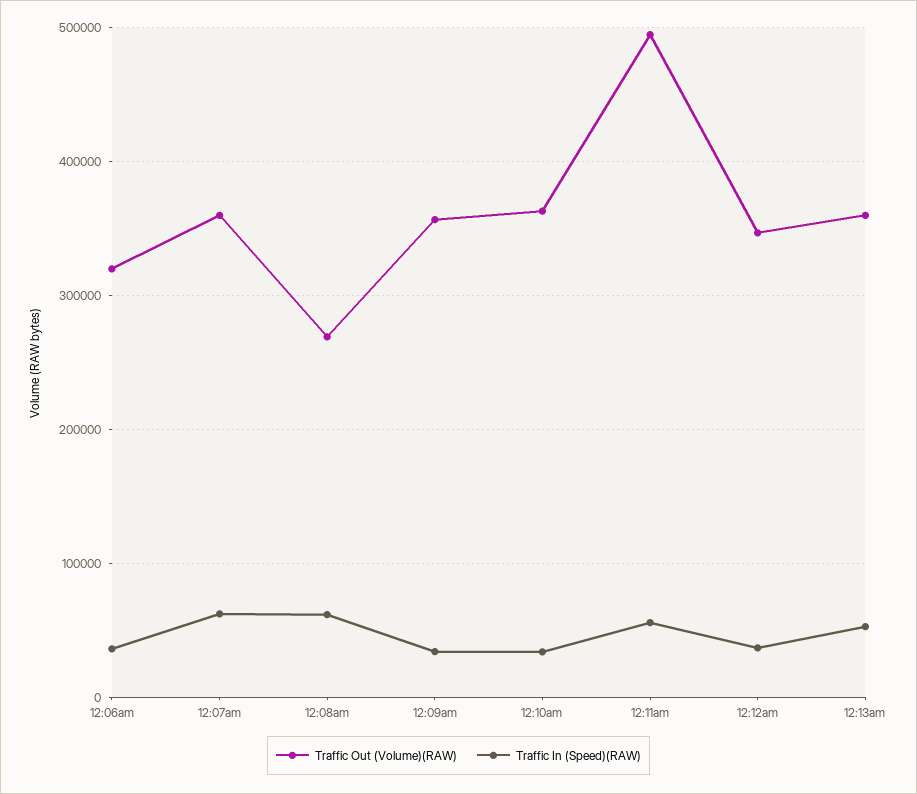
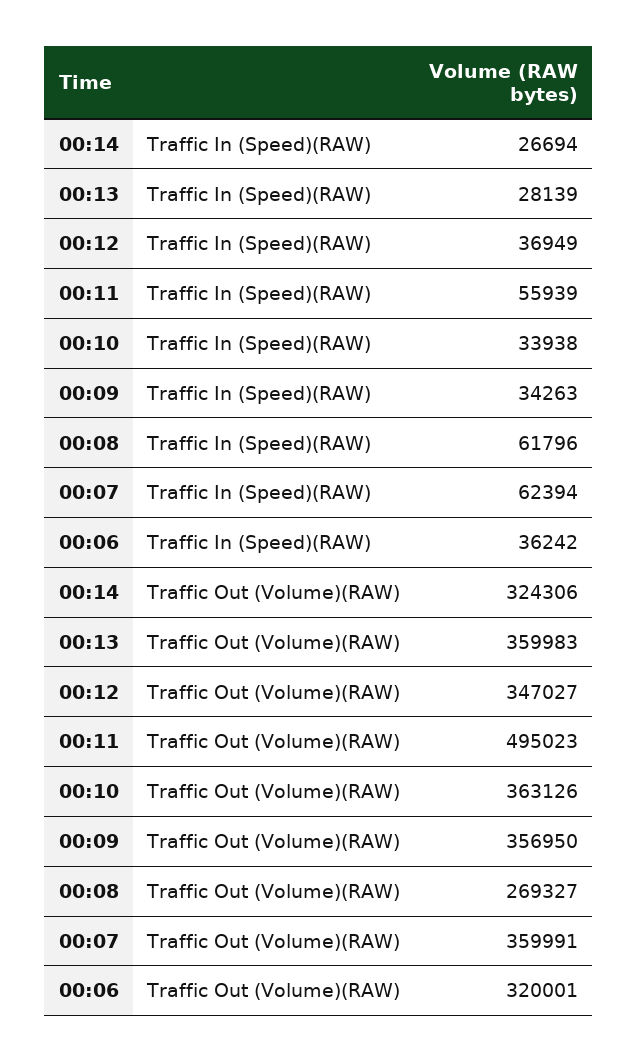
Traffic In (Speed)(RAW), 12:13am: 50000 -> 28139
Traffic In (Speed)(RAW), 00:14: none -> 26694
Traffic Out (Volume)(RAW), 00:14: none -> 324306

